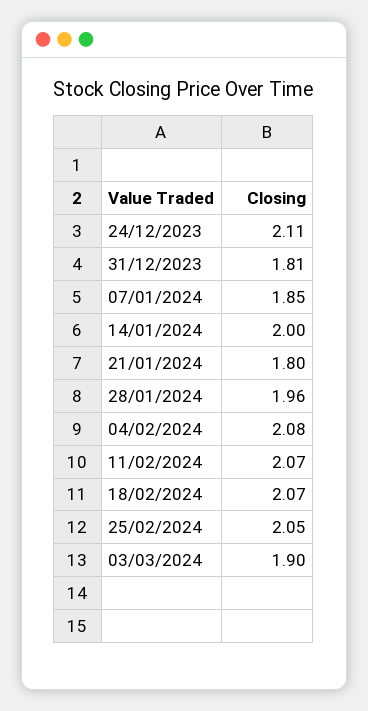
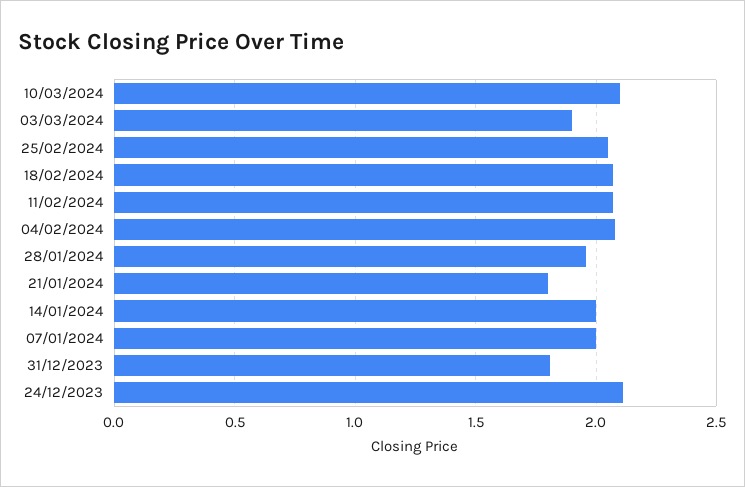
07/01/2024: 1.85 -> 2
10/03/2024: none -> 2.1

